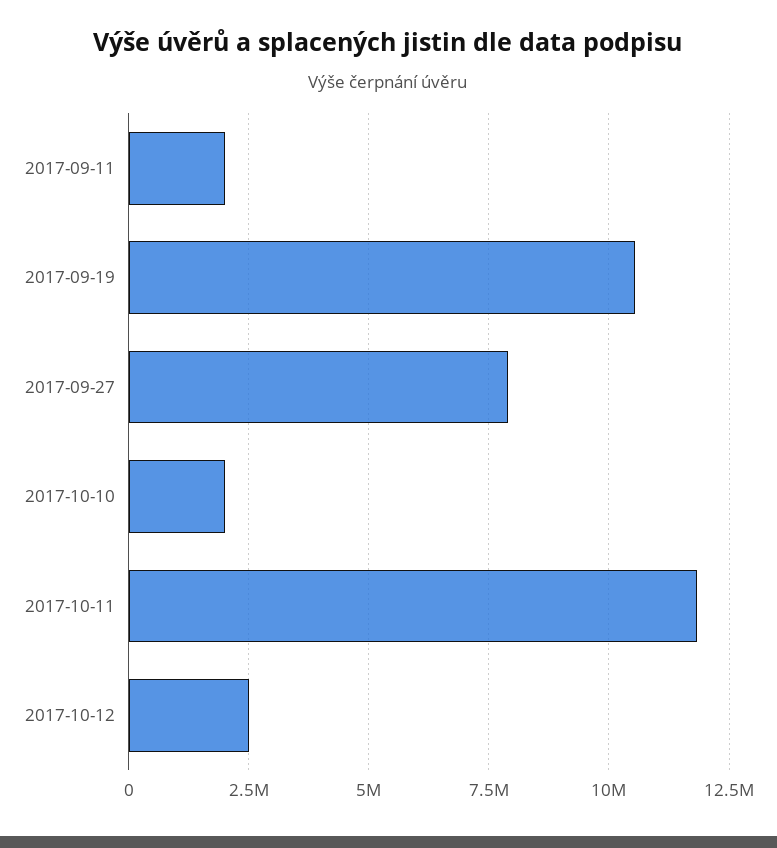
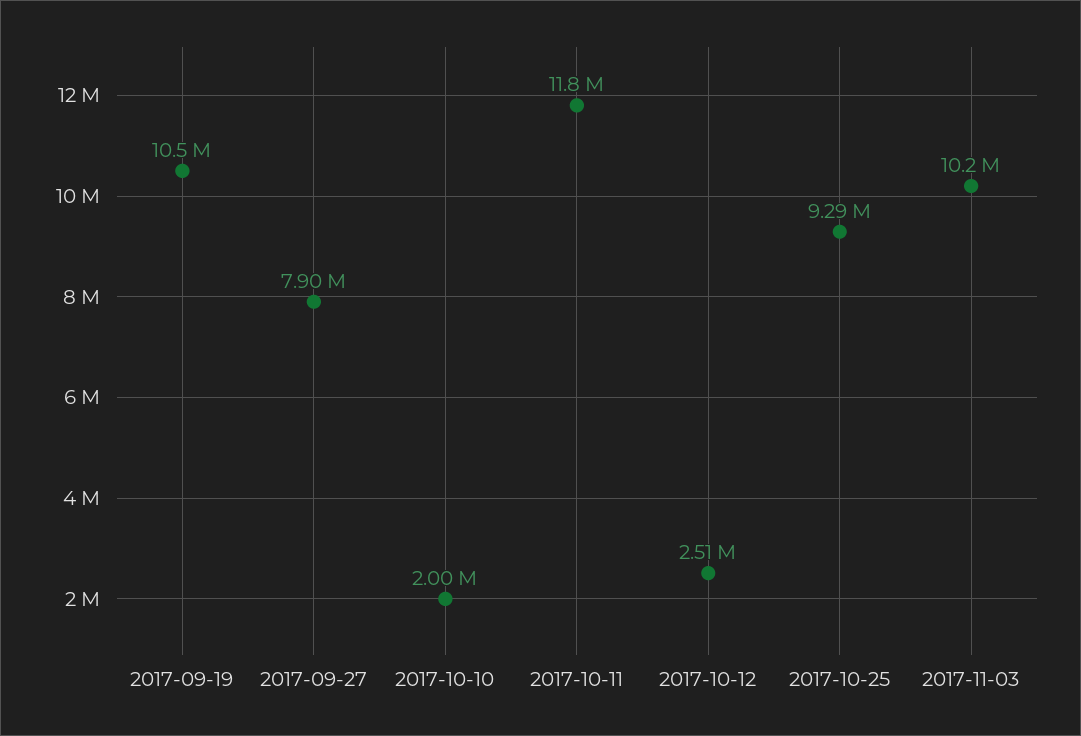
2017-09-11: 2000000 -> none
2017-10-25: none -> 9290000
2017-11-03: none -> 10200000

